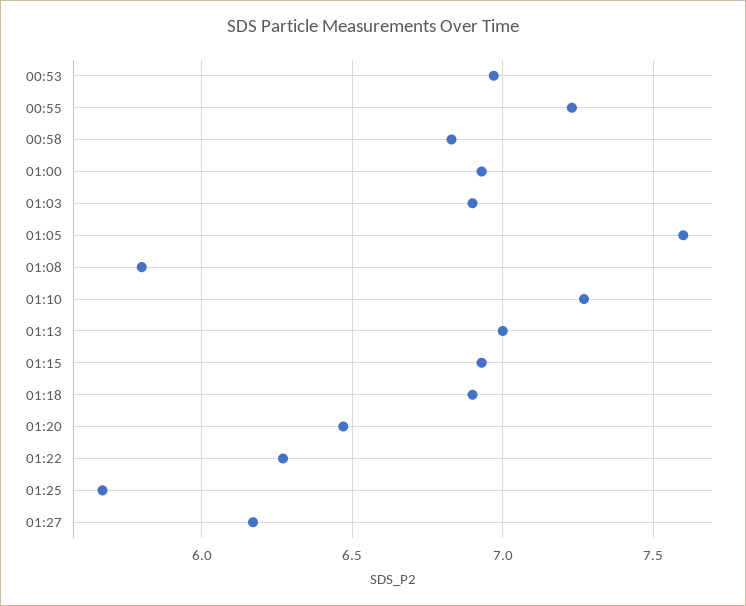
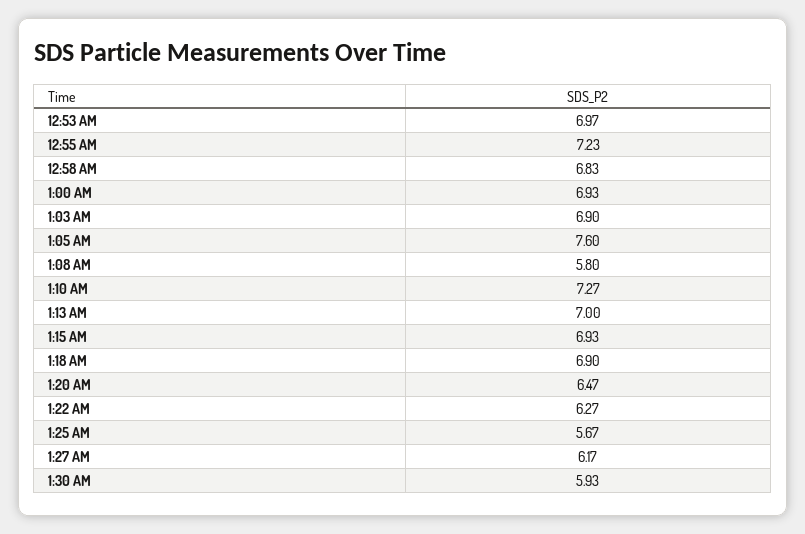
1:30 AM: none -> 5.93

